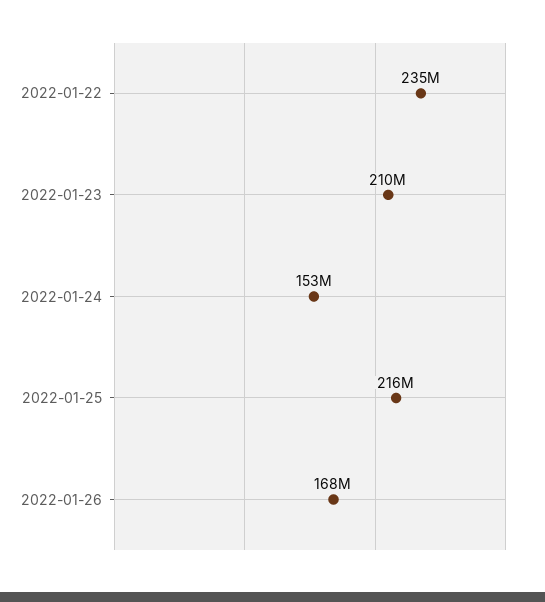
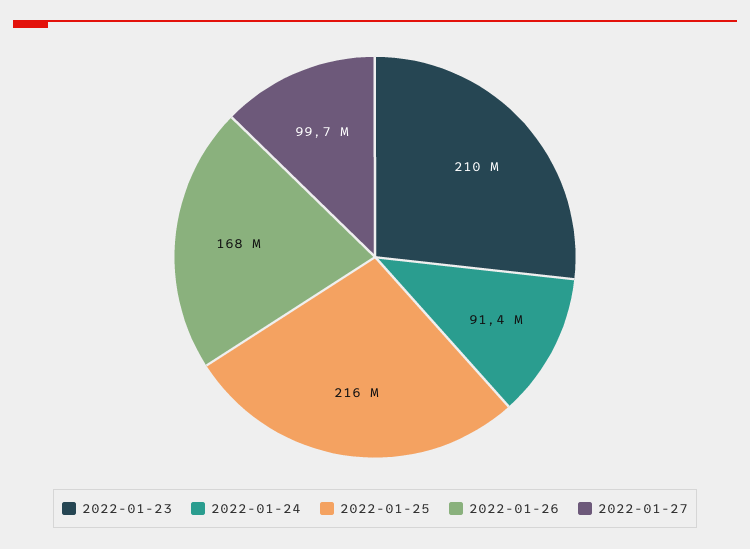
2022-01-22: 235000000 -> none
2022-01-24: 153000000 -> 91400000
2022-01-27: none -> 99700000

